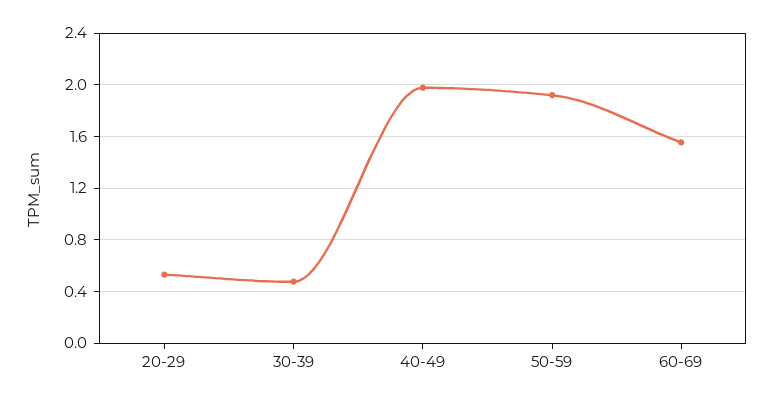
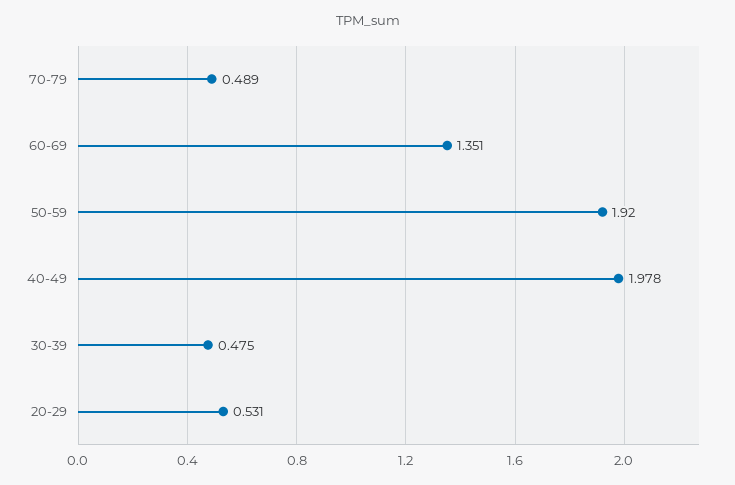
60-69: 1.55 -> 1.351
70-79: none -> 0.489

